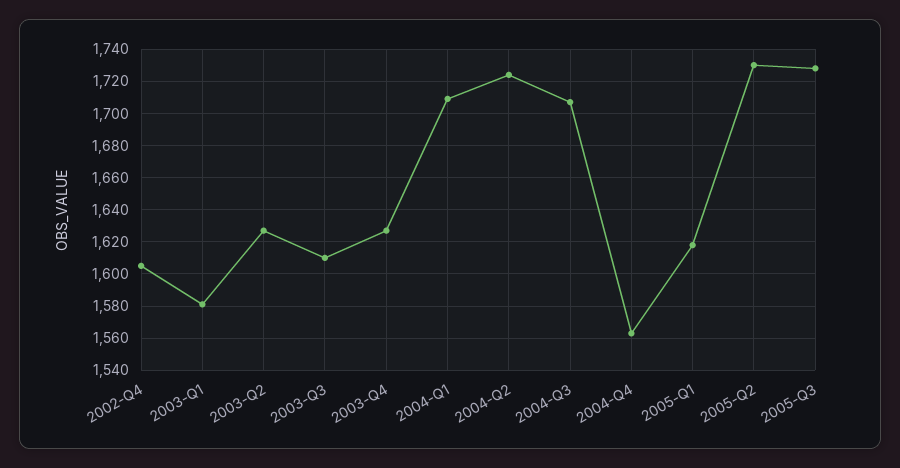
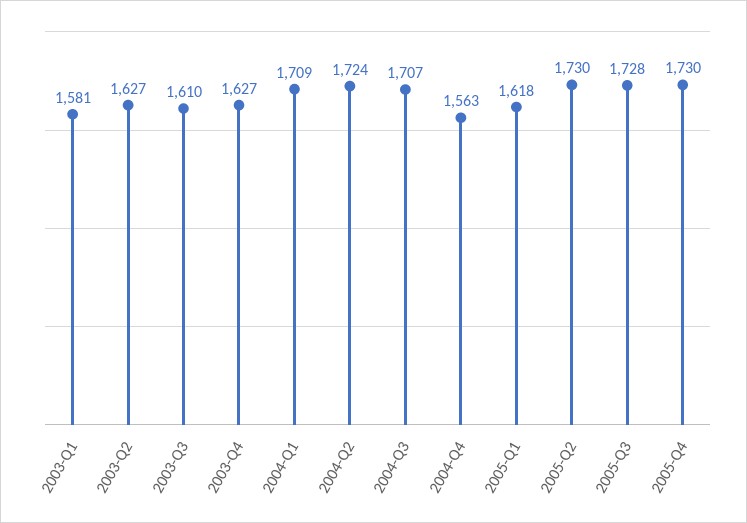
2002-Q4: 1605 -> none
2005-Q4: none -> 1730

